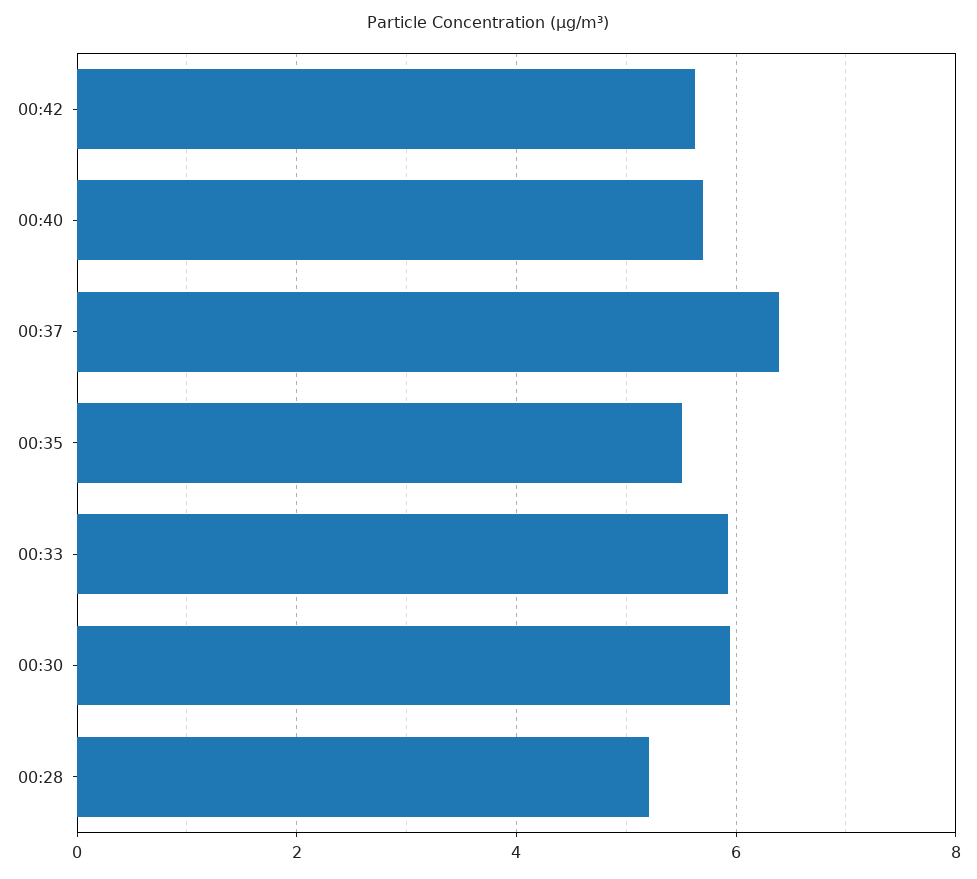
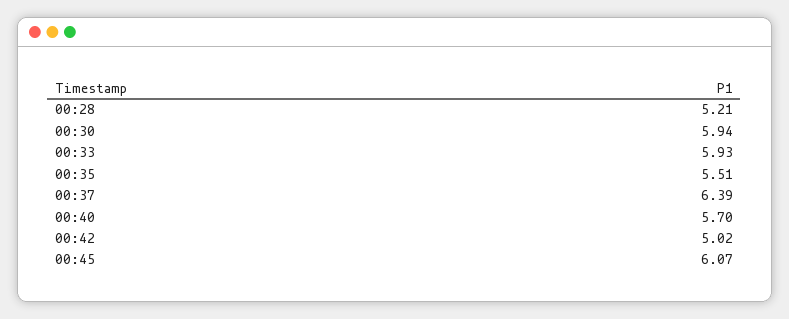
00:42: 5.6 -> 5.02
00:45: none -> 6.07

